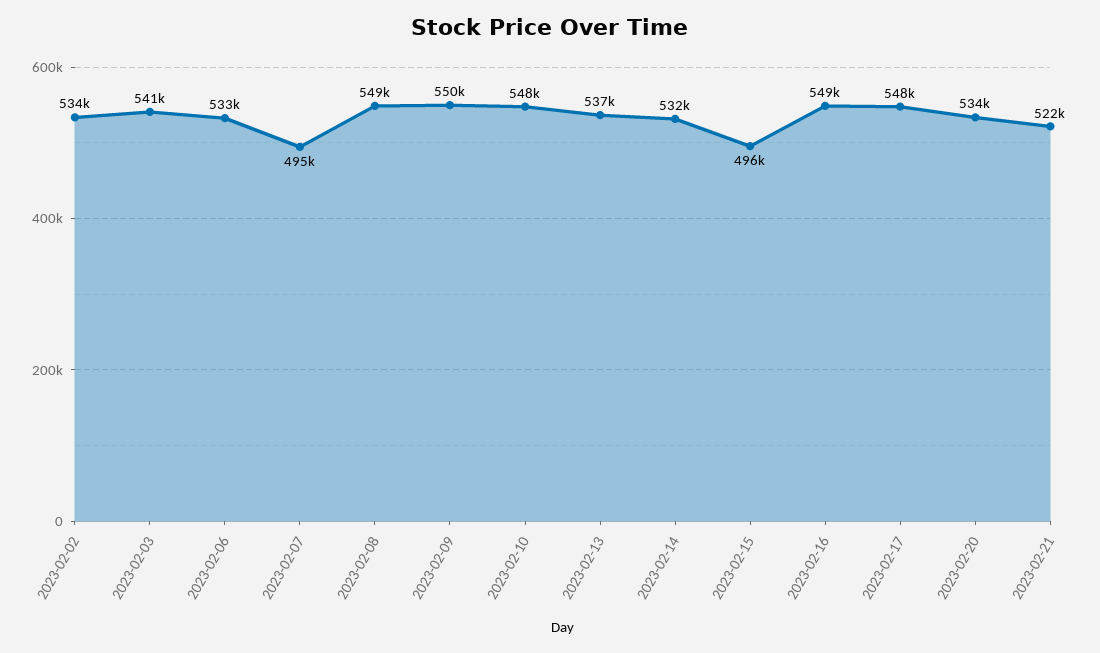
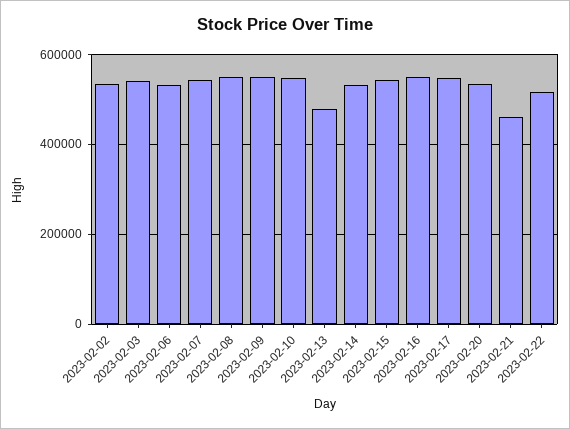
2023-02-07: 495000 -> 540000
2023-02-13: 537000 -> 480000
2023-02-15: 496000 -> 540000
2023-02-21: 522000 -> 460000
2023-02-22: none -> 520000

